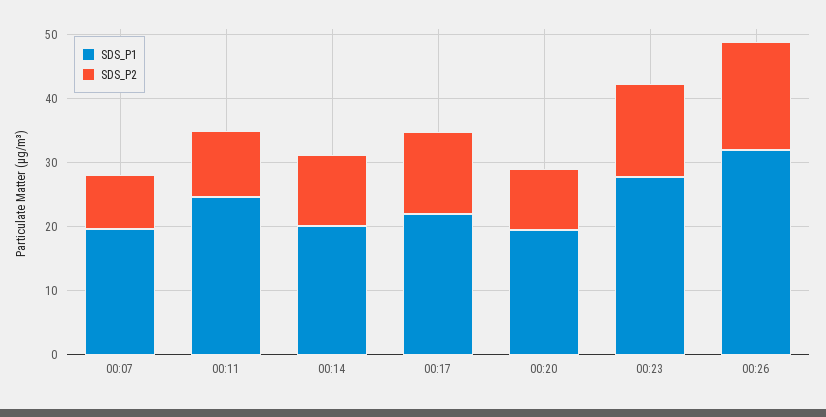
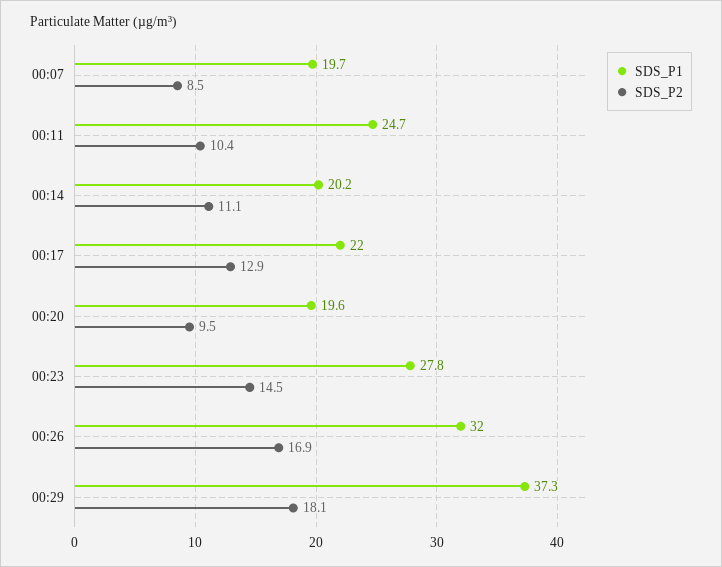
SDS_P1, 00:29: none -> 37.3
SDS_P2, 00:29: none -> 18.1

